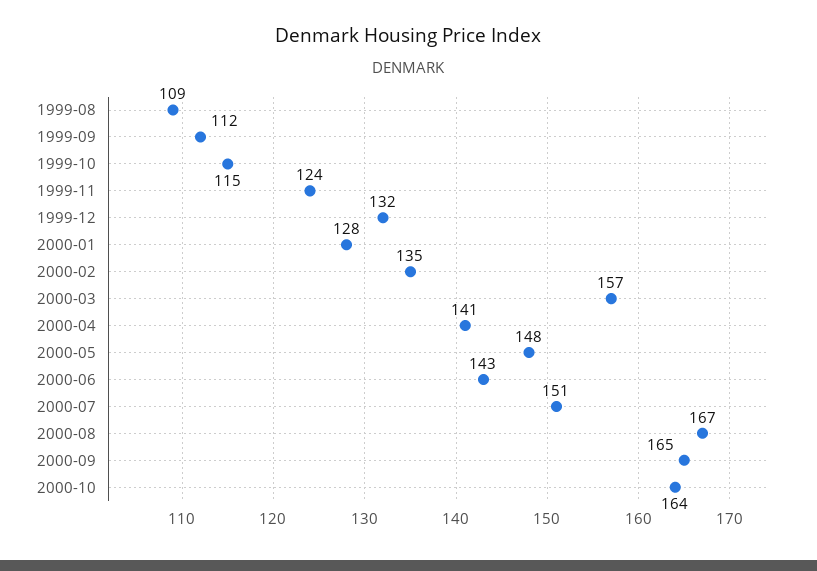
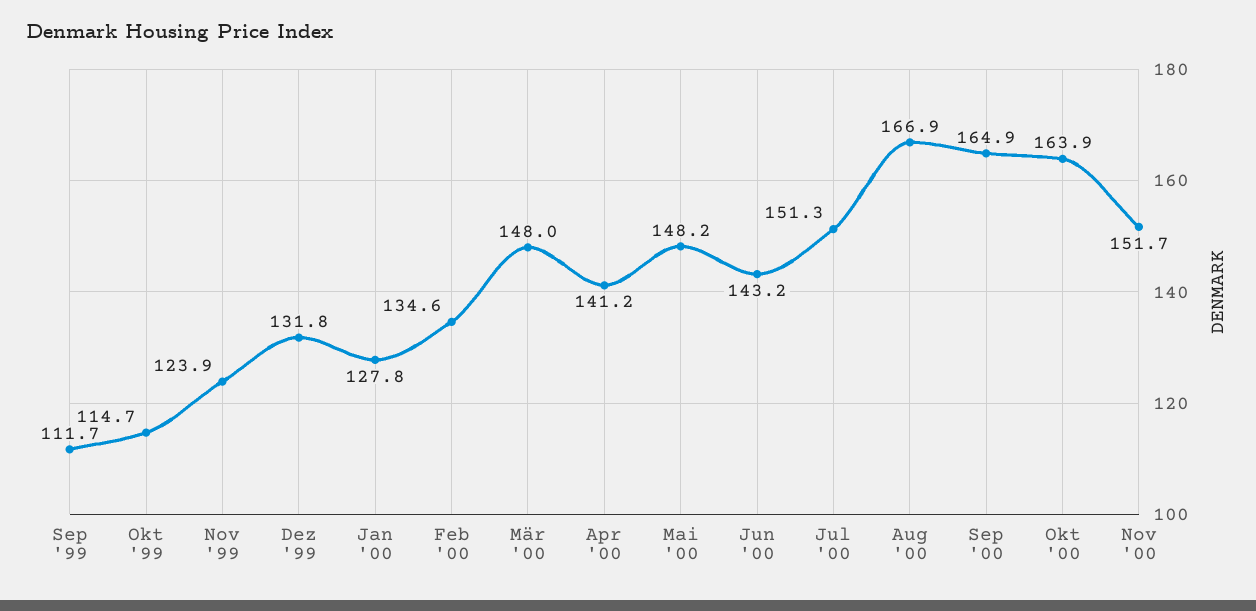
1999-08: 109 -> none
2000-03: 157 -> 148
Nov '00: none -> 151.7

